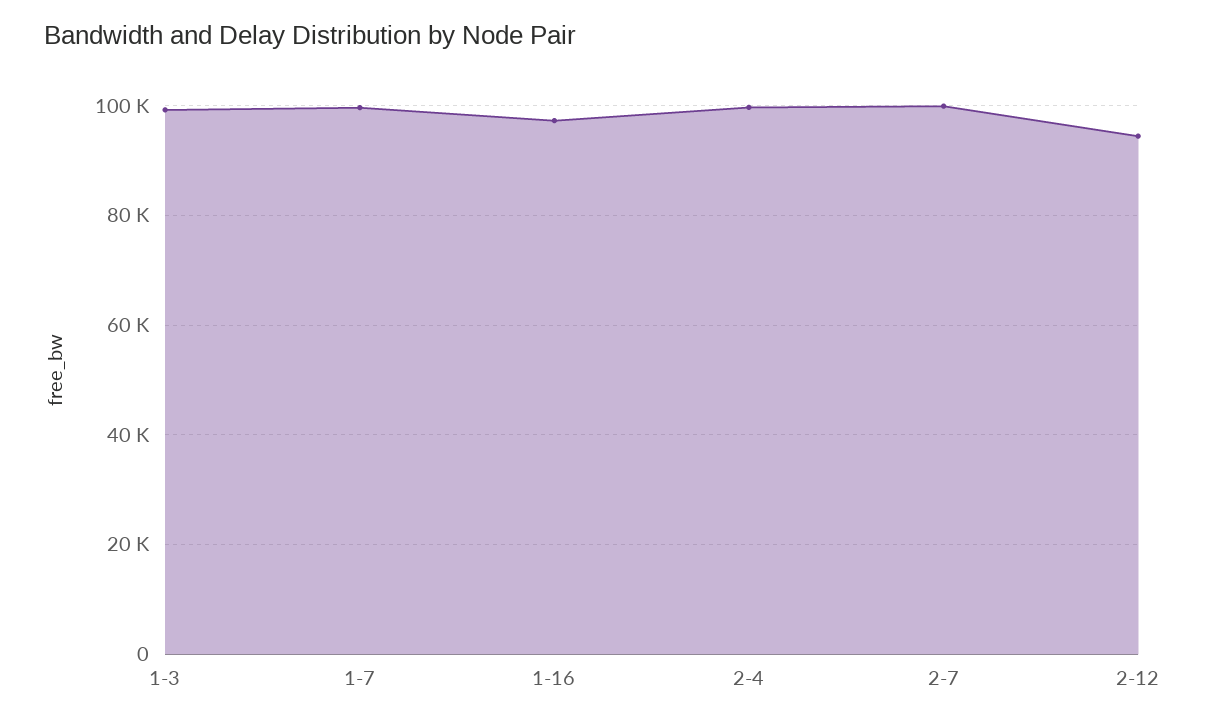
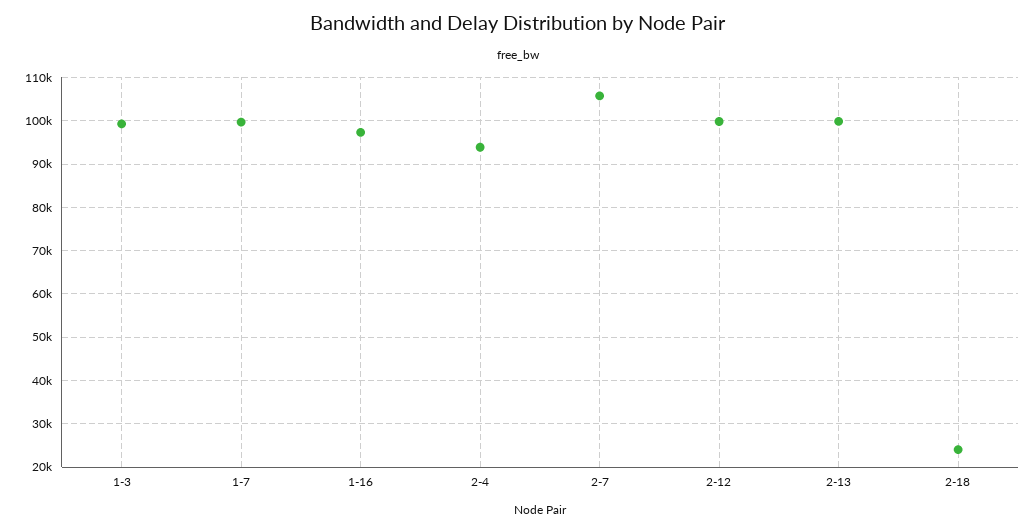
2-4: 100000 -> 94000
2-7: 100000 -> 106000
2-12: 94000 -> 100000
2-13: none -> 100000
2-18: none -> 24000

